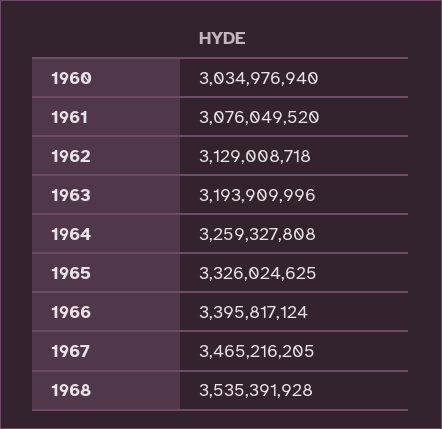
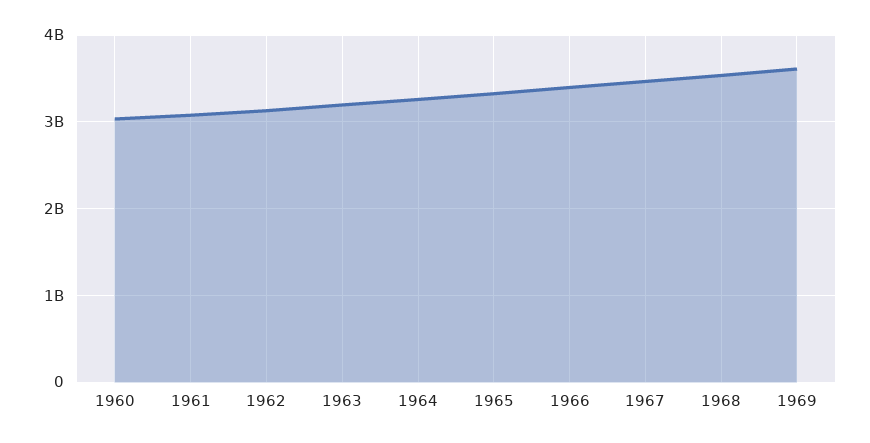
1969: none -> 3600000000

